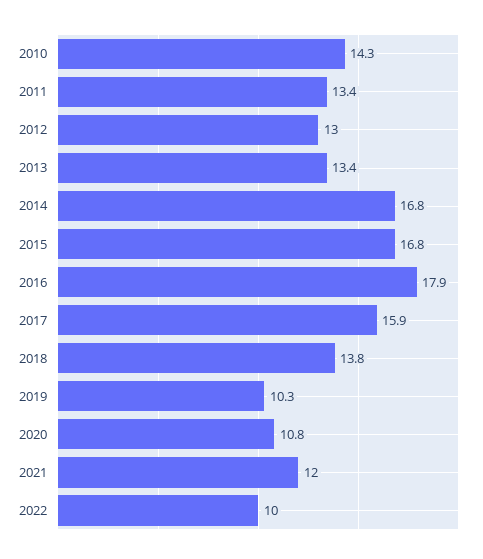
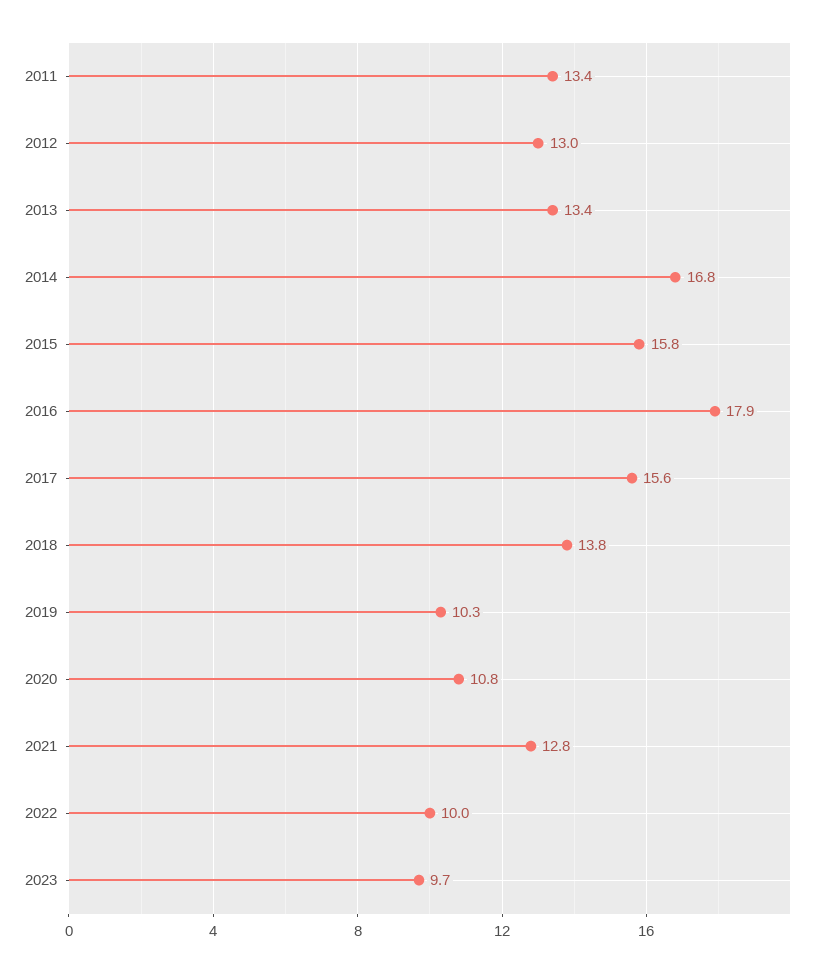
2010: 14.3 -> none
2015: 16.8 -> 15.8
2017: 15.9 -> 15.6
2021: 12 -> 12.8
2023: none -> 9.7

